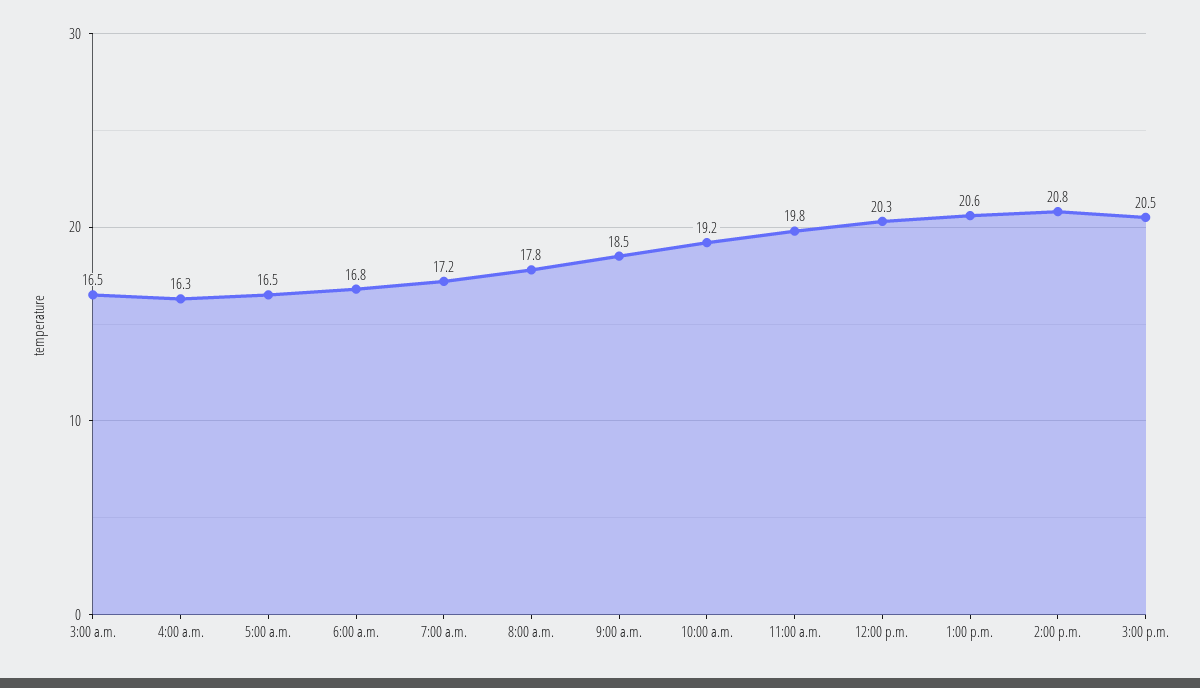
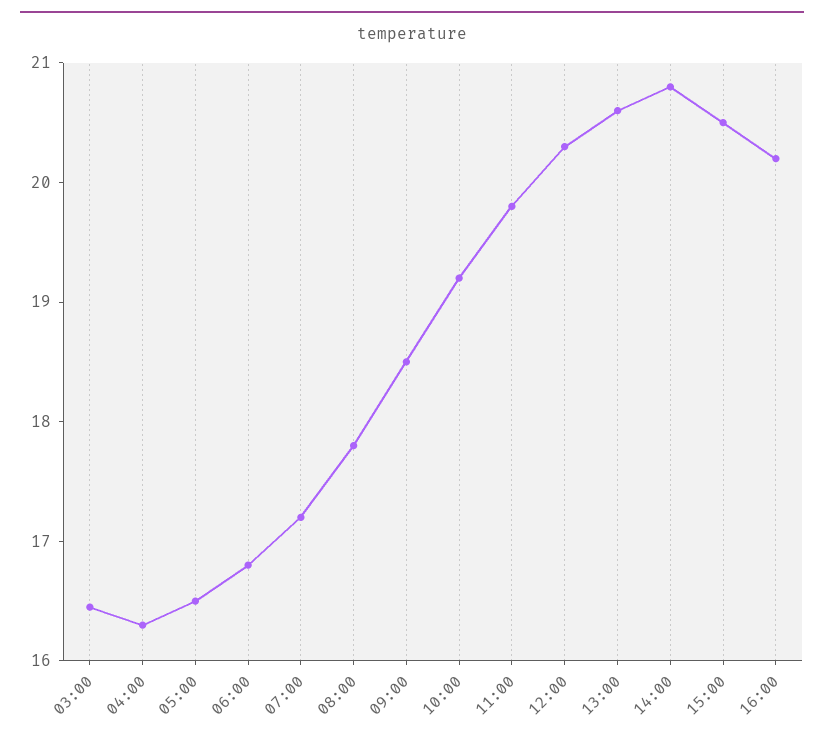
16:00: none -> 20.2

